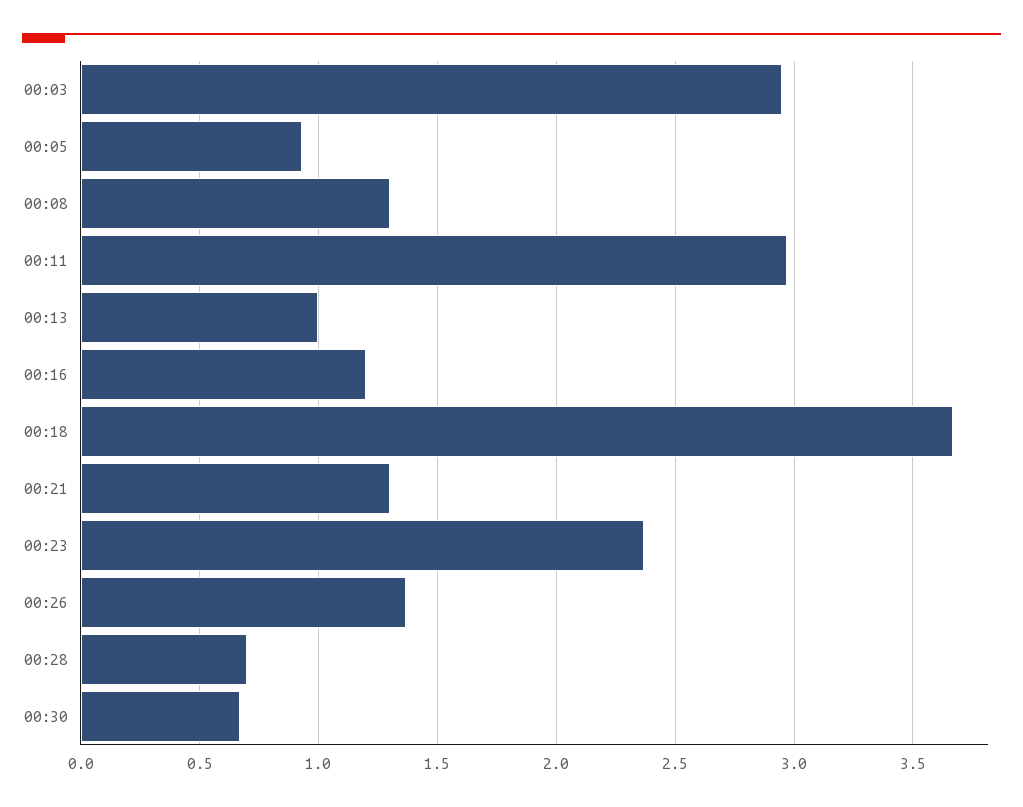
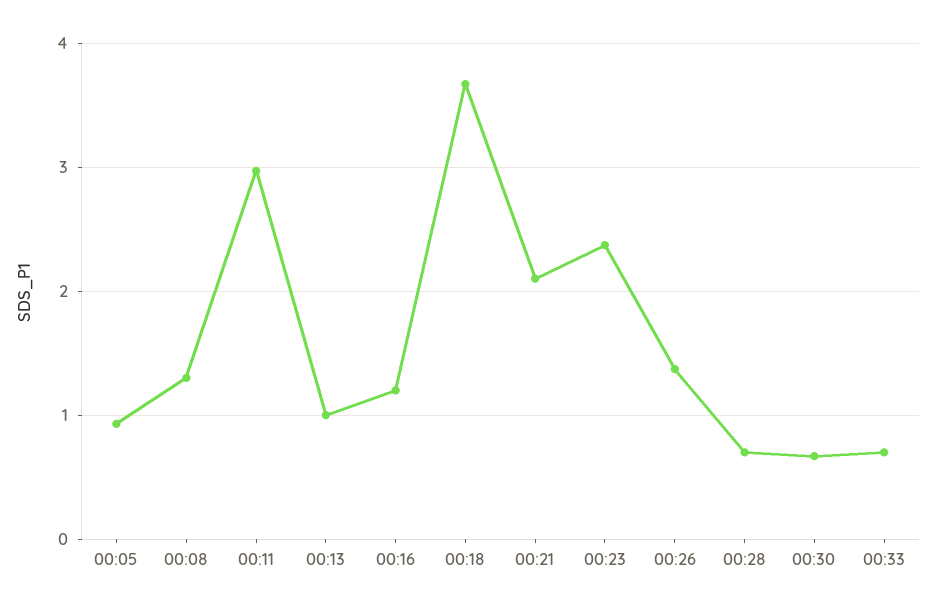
00:03: 2.95 -> none
00:21: 1.3 -> 2.1
00:33: none -> 0.7

